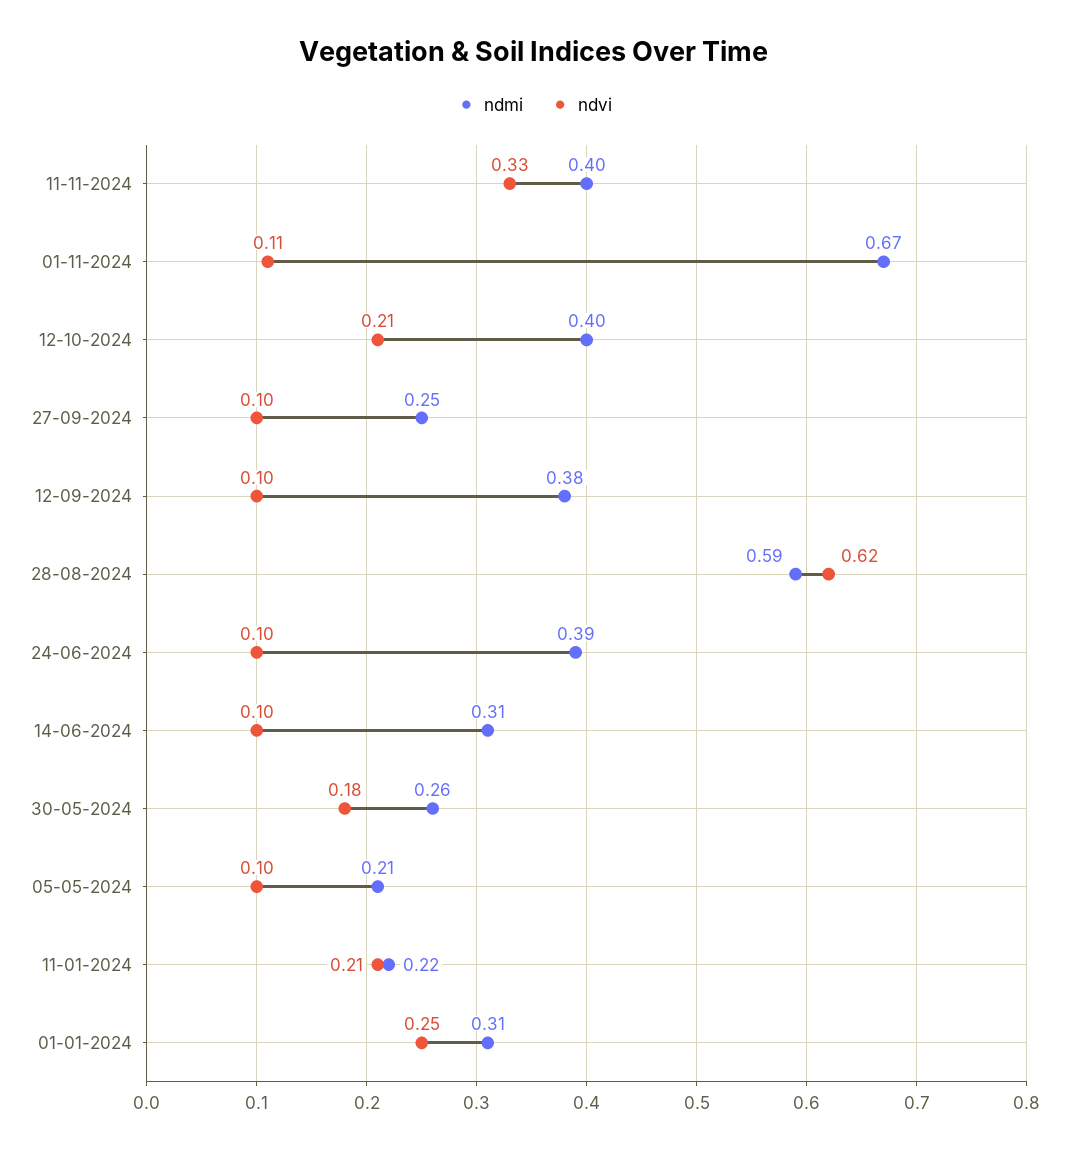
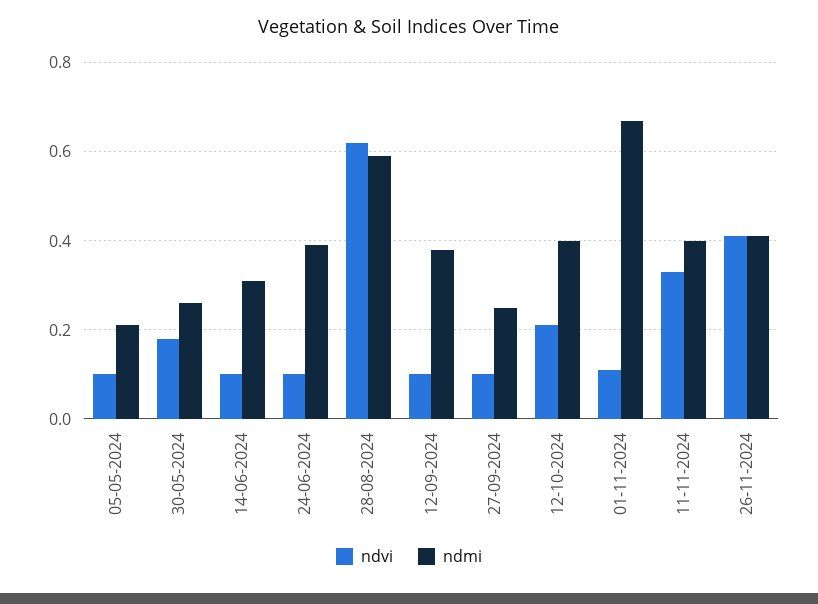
ndmi, 11-01-2024: 0.22 -> none
ndvi, 11-01-2024: 0.21 -> none
ndmi, 01-01-2024: 0.31 -> none
ndvi, 01-01-2024: 0.25 -> none
ndvi, 26-11-2024: none -> 0.4
ndmi, 26-11-2024: none -> 0.4

